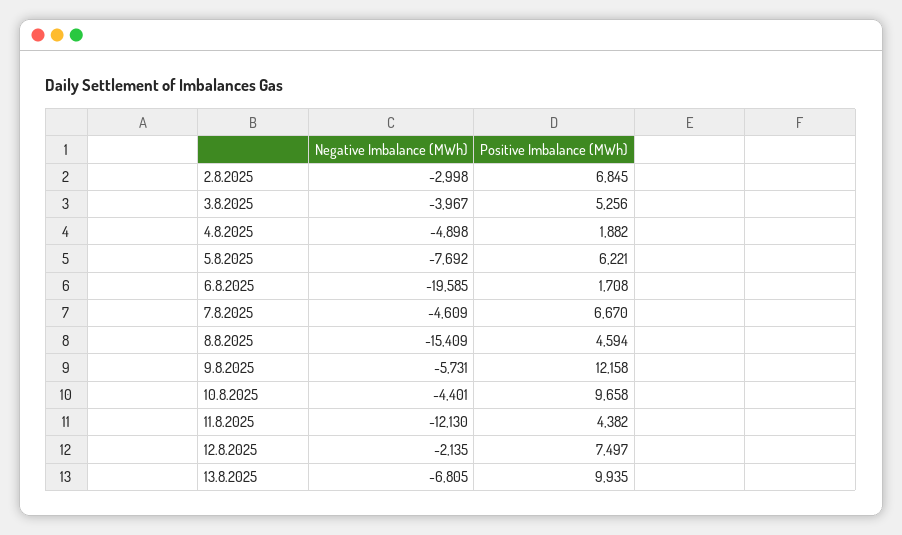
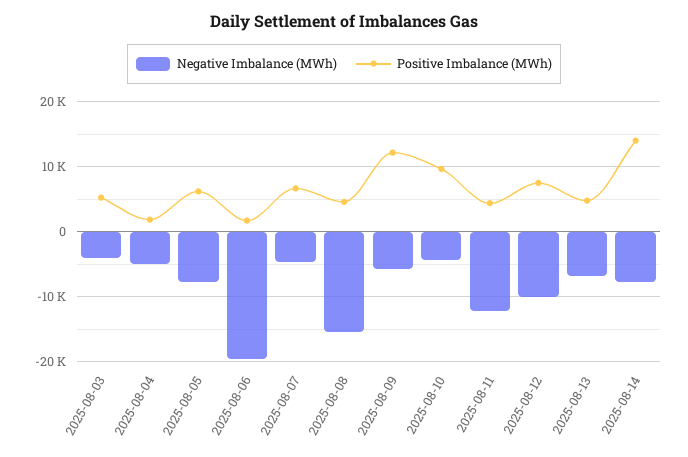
Negative Imbalance (MWh), 2.8.2025: -2998 -> none
Positive Imbalance (MWh), 2.8.2025: 6845 -> none
Negative Imbalance (MWh), 12.8.2025: -2135 -> -10000
Positive Imbalance (MWh), 13.8.2025: 9935 -> 5000
Negative Imbalance (MWh), 2025-08-14: none -> -8000
Positive Imbalance (MWh), 2025-08-14: none -> 14000

